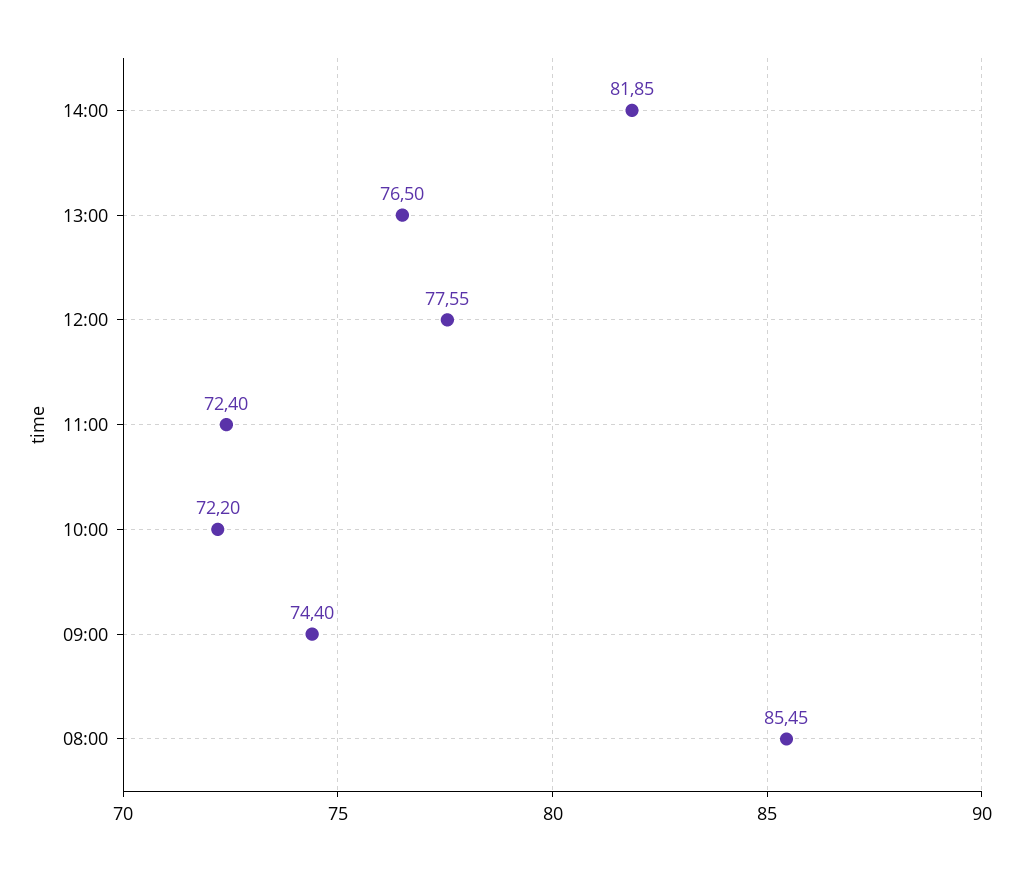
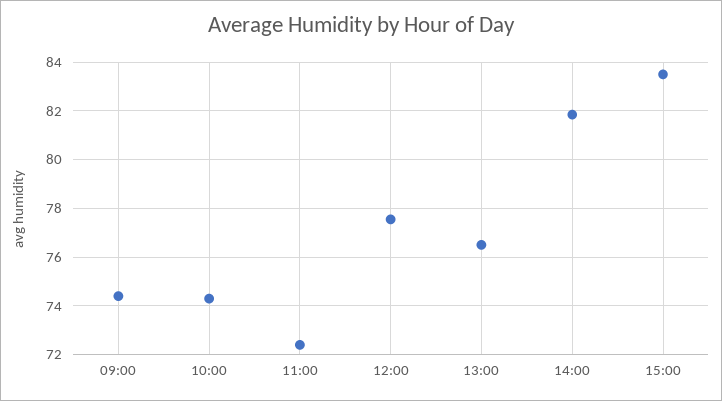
10:00: 72.2 -> 74.25
08:00: 85.45 -> none
15:00: none -> 83.5

